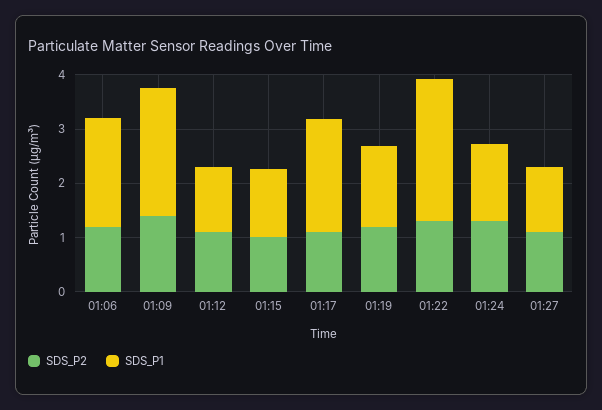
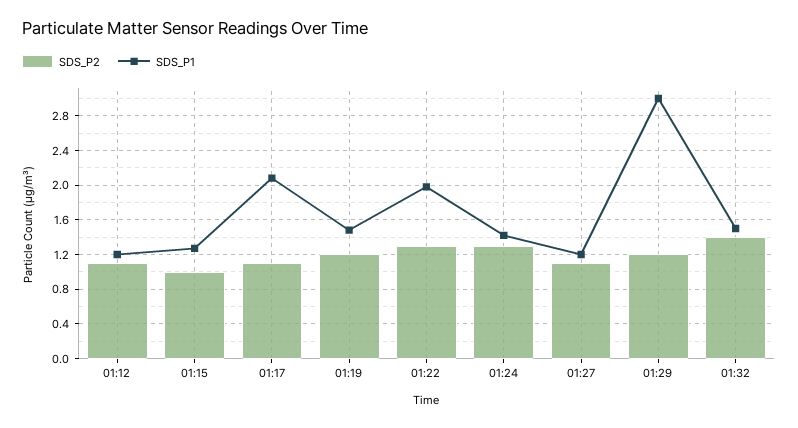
SDS_P2, 01:06: 1.2 -> none
SDS_P1, 01:06: 2 -> none
SDS_P2, 01:09: 1.4 -> none
SDS_P1, 01:09: 2.4 -> none
SDS_P1, 01:22: 2.6 -> 2
SDS_P2, 01:29: none -> 1.2
SDS_P1, 01:29: none -> 3
SDS_P2, 01:32: none -> 1.4
SDS_P1, 01:32: none -> 1.5

